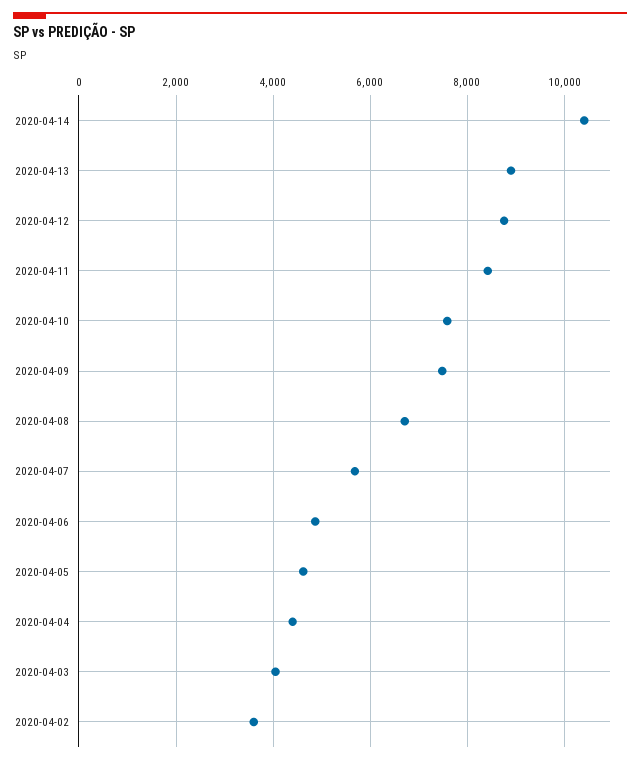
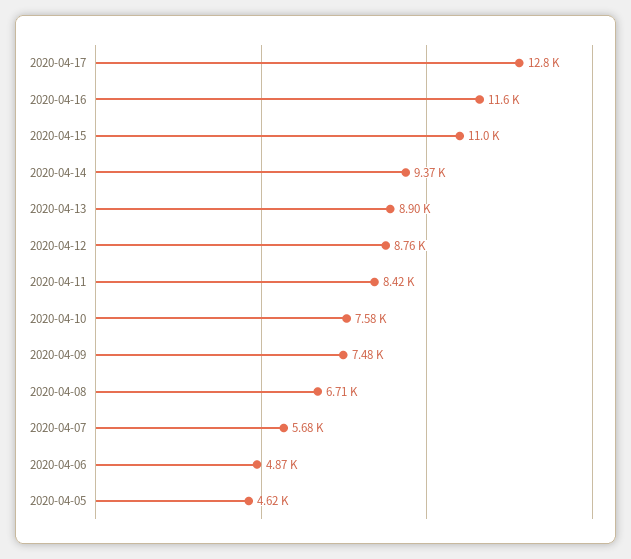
2020-04-14: 10400 -> 9370
2020-04-04: 4400 -> none
2020-04-03: 4000 -> none
2020-04-02: 3600 -> none
2020-04-17: none -> 12800
2020-04-16: none -> 11600
2020-04-15: none -> 11000

